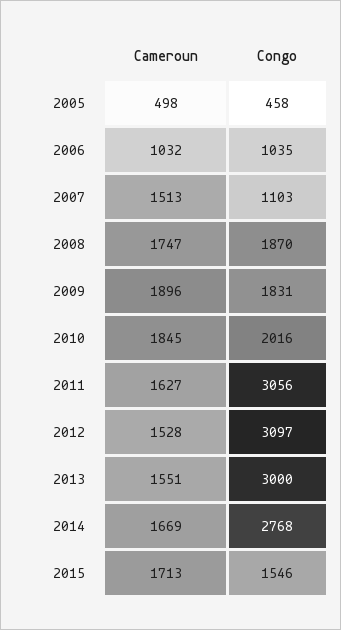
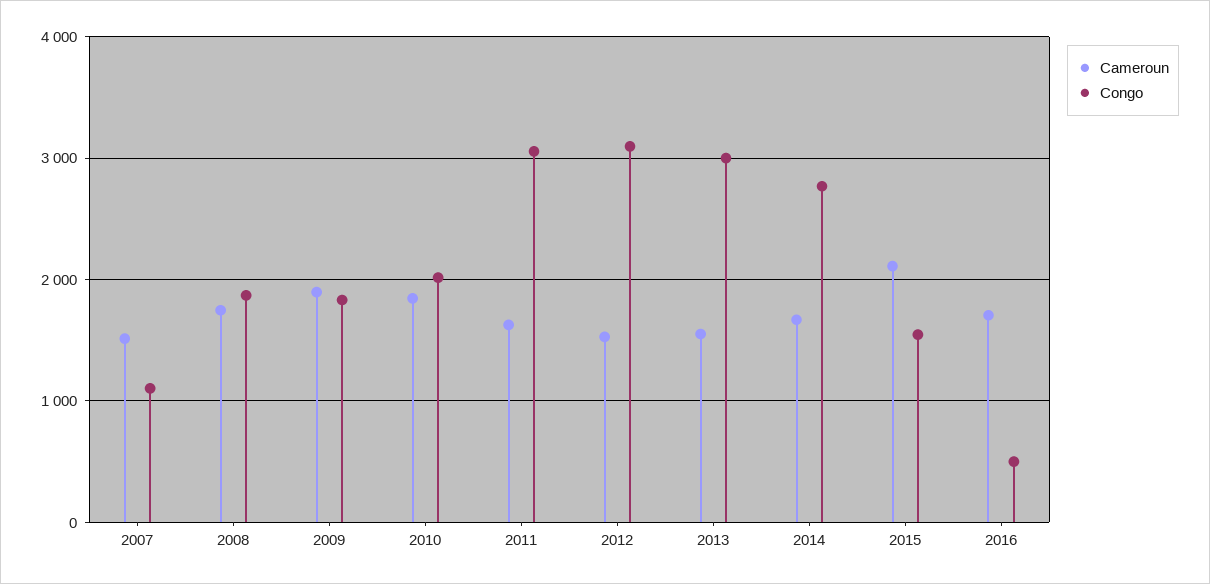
Cameroun, 2005: 498 -> none
Congo, 2005: 458 -> none
Cameroun, 2006: 1032 -> none
Congo, 2006: 1035 -> none
Cameroun, 2015: 1713 -> 2100
Cameroun, 2016: none -> 1700
Congo, 2016: none -> 500

